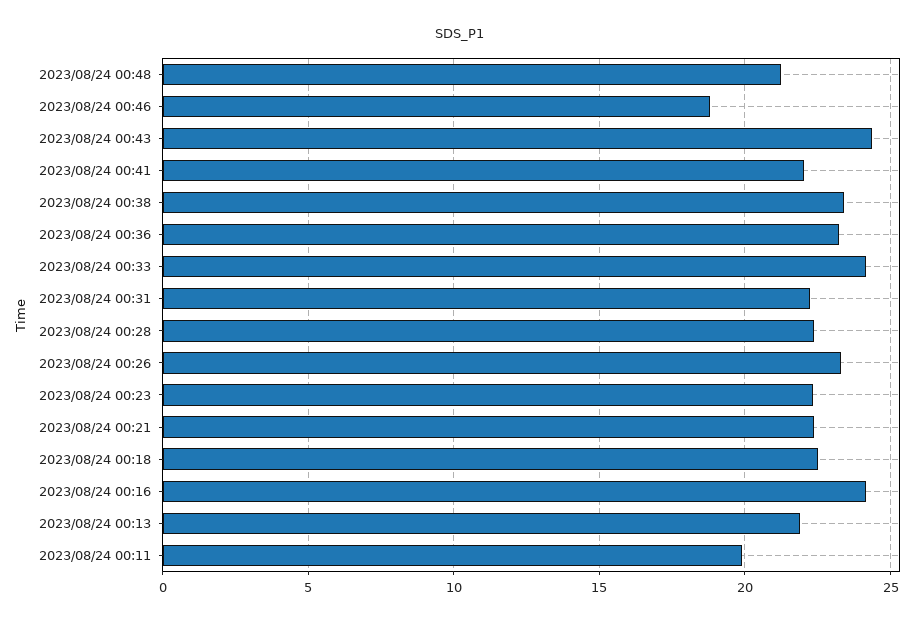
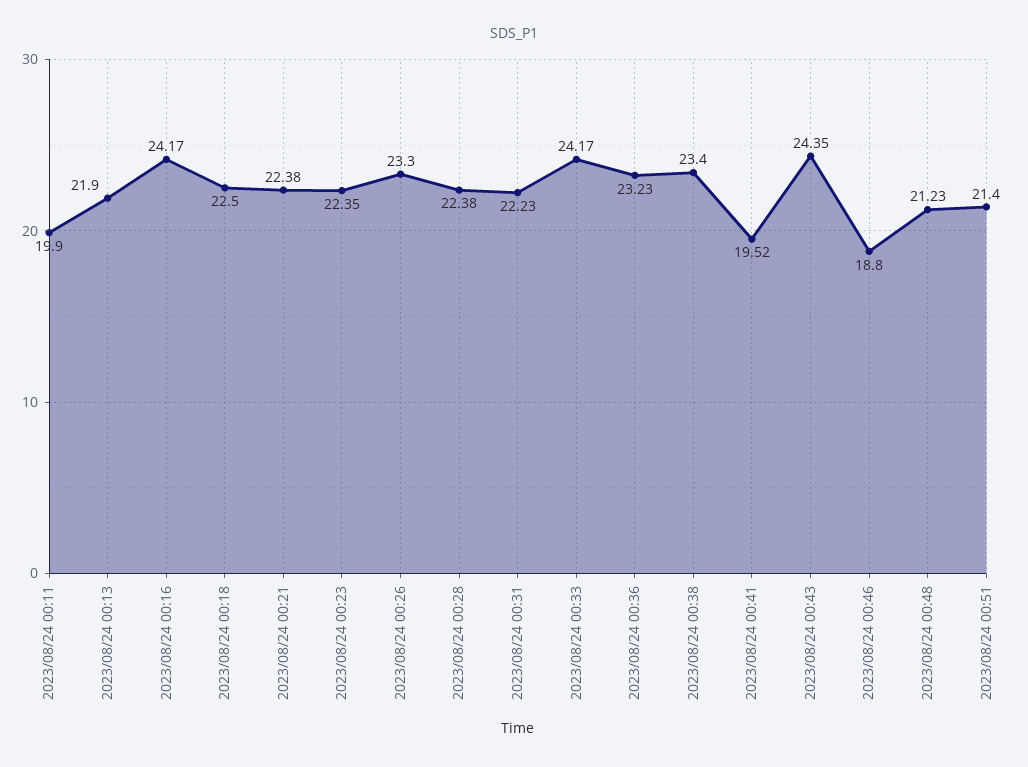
2023/08/24 00:41: 22 -> 19.52
2023/08/24 00:51: none -> 21.4

